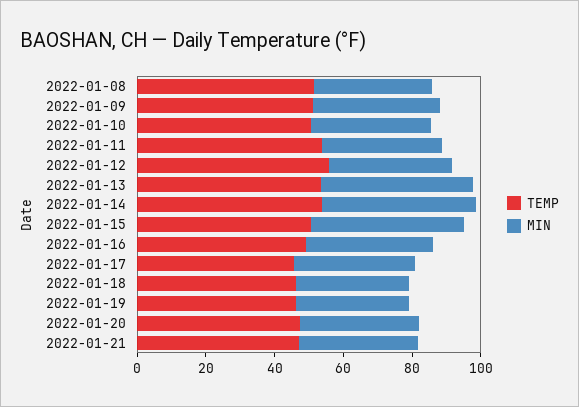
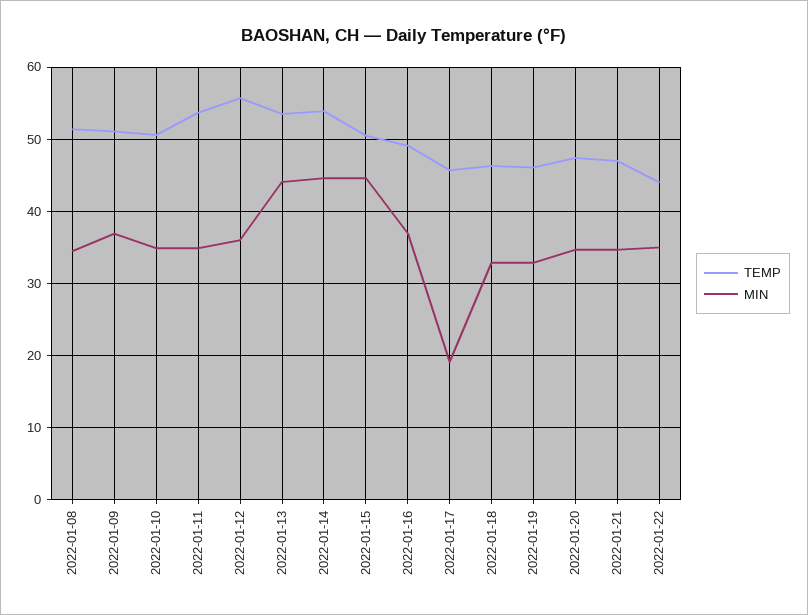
MIN, 2022-01-17: 35 -> 19
TEMP, 2022-01-22: none -> 44
MIN, 2022-01-22: none -> 35

